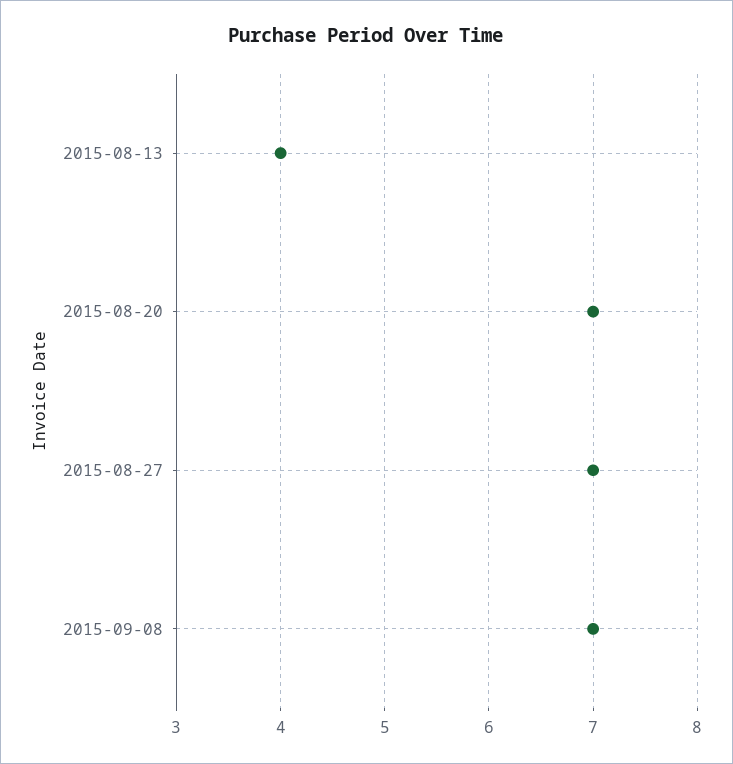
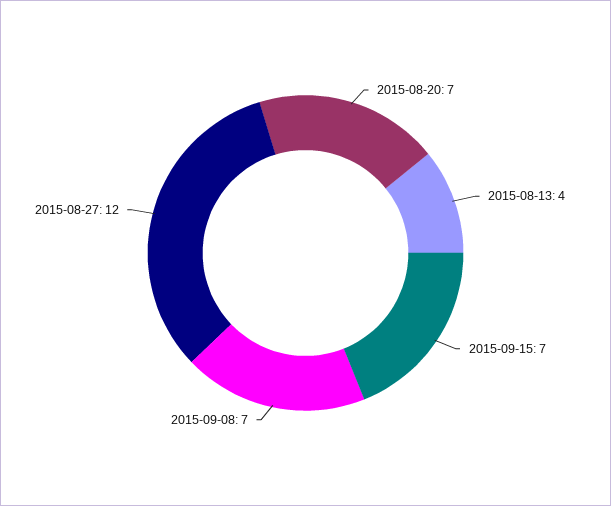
2015-08-27: 7 -> 12
2015-09-15: none -> 7

